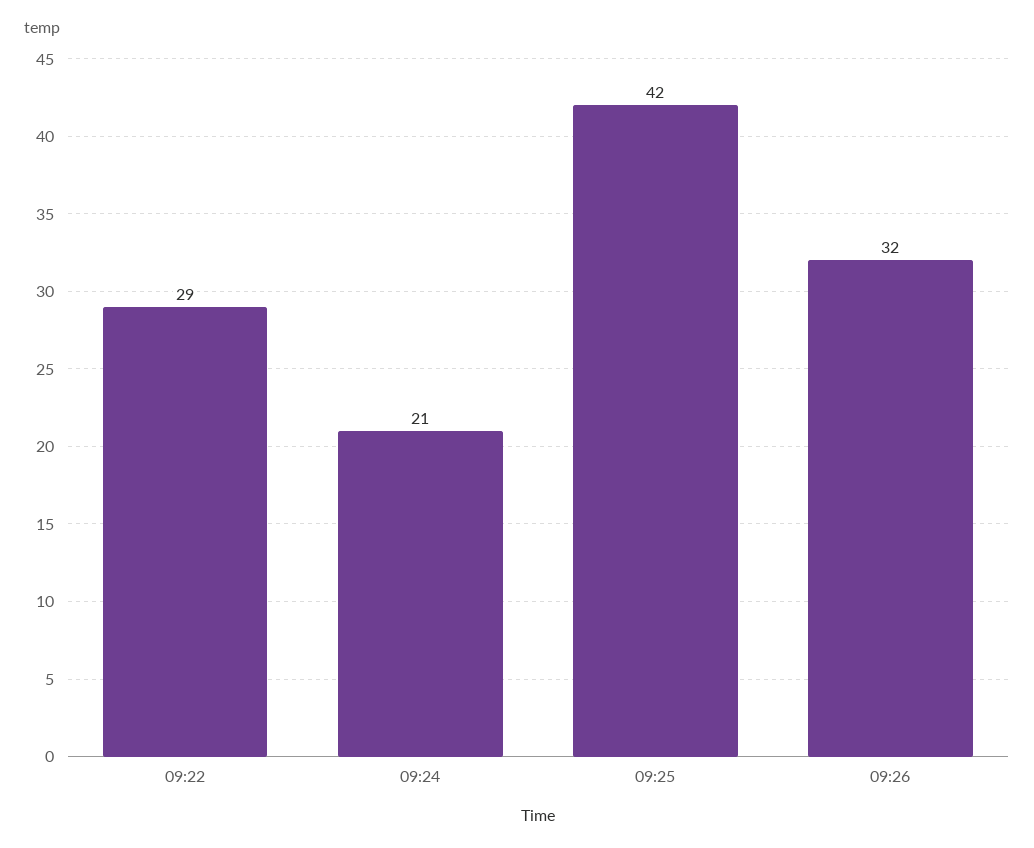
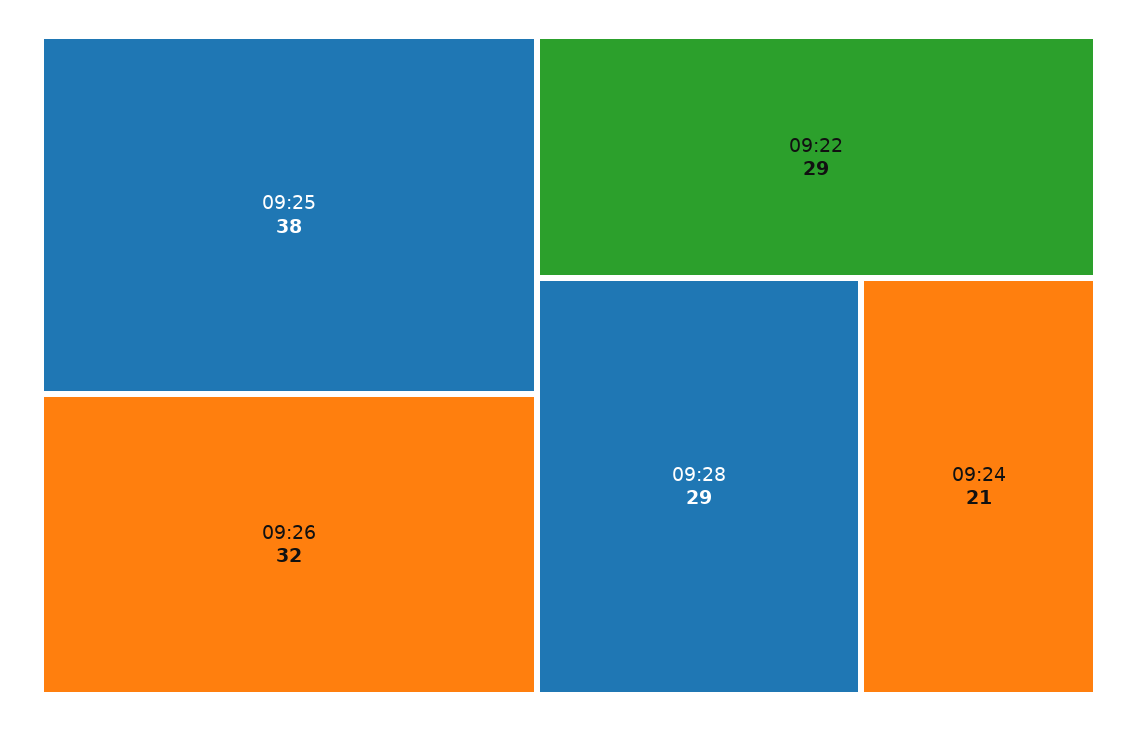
09:25: 42 -> 38
09:28: none -> 29

